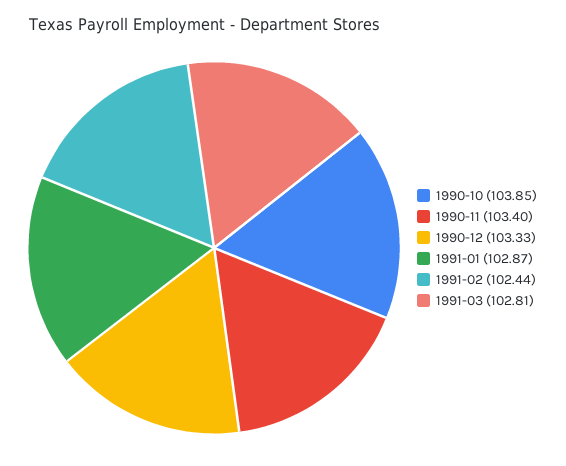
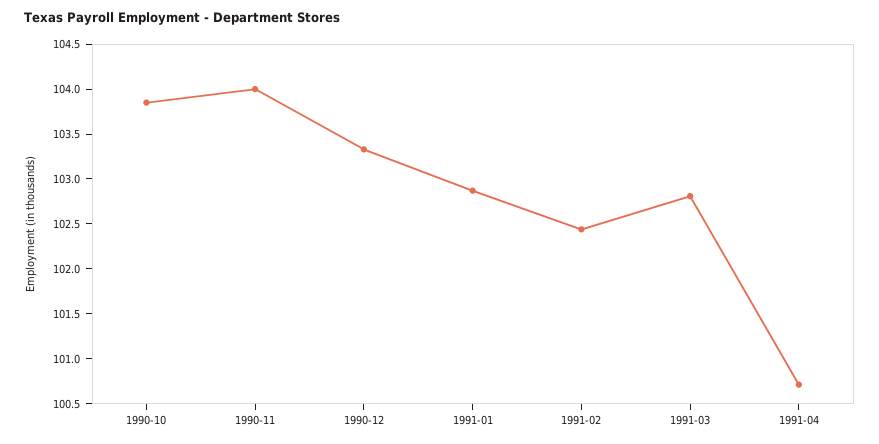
1990-11: 103.4 -> 104
1991-04: none -> 100.7

